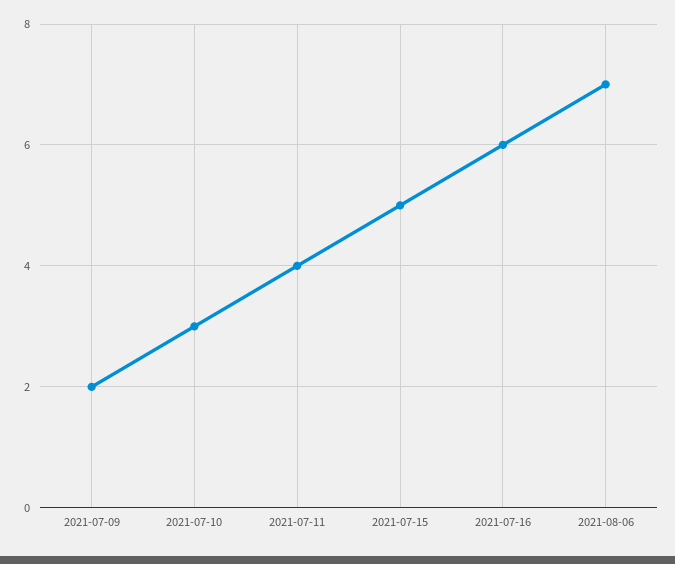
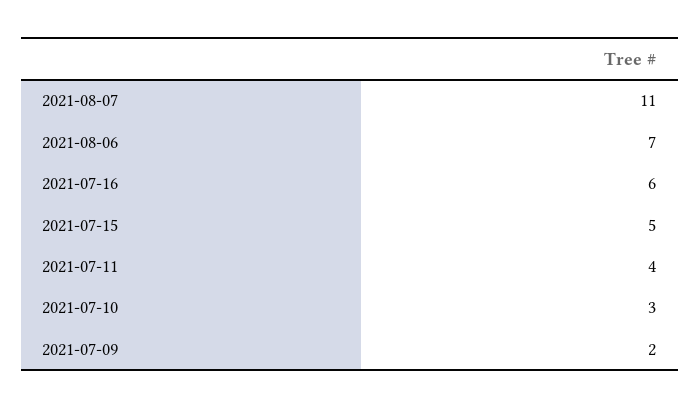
2021-08-07: none -> 11

